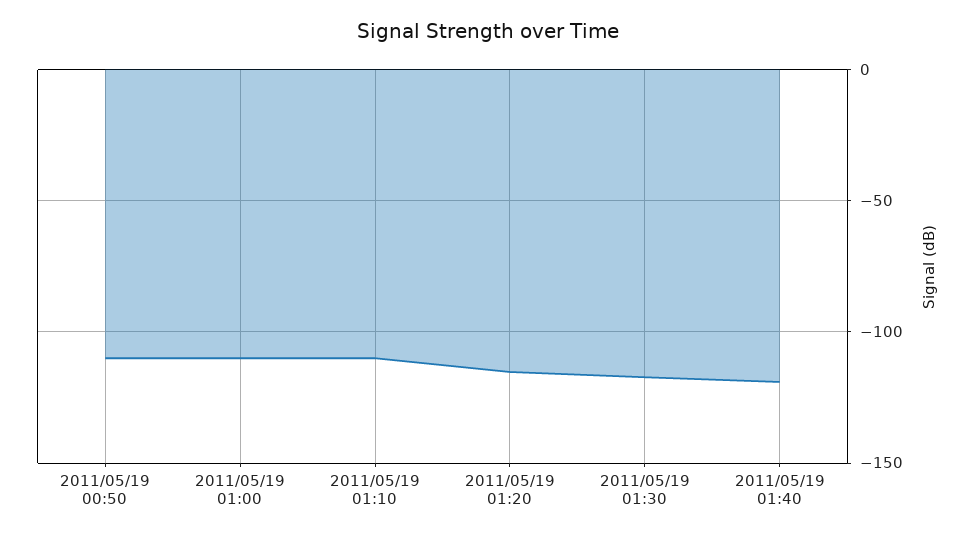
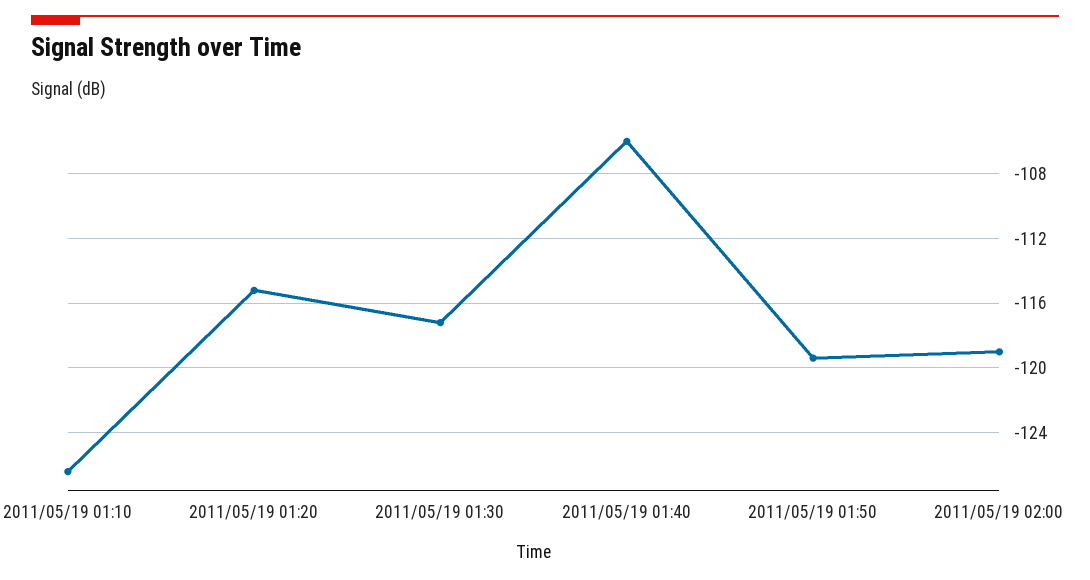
2011/05/19 00:50: -110 -> none
2011/05/19 01:00: -110 -> none
2011/05/19 01:10: -110 -> -126.5
2011/05/19 01:40: -120 -> -106
2011/05/19 01:50: none -> -119.5
2011/05/19 02:00: none -> -119

